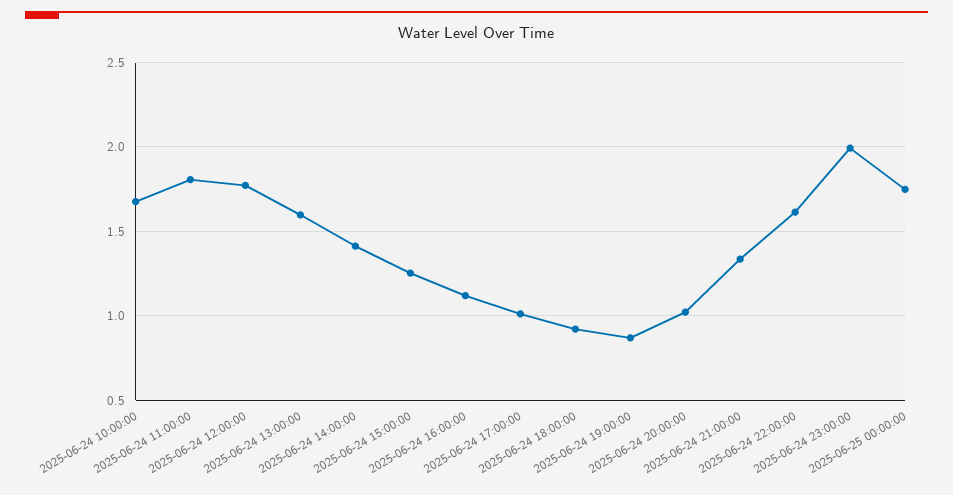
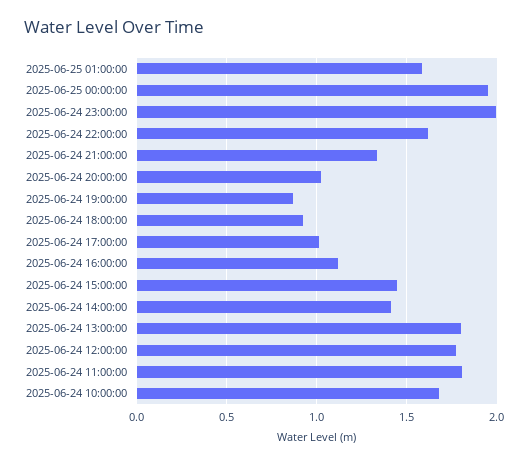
2025-06-24 13:00:00: 1.6 -> 1.8
2025-06-24 15:00:00: 1.25 -> 1.45
2025-06-25 00:00:00: 1.75 -> 1.95
2025-06-25 01:00:00: none -> 1.6

